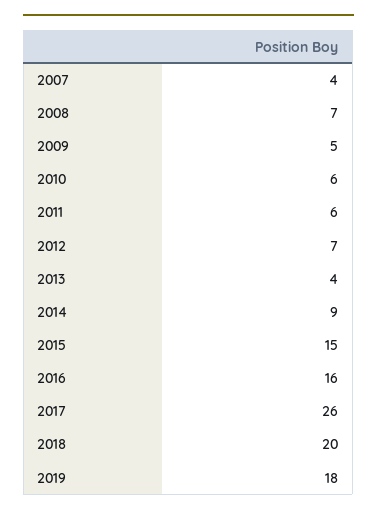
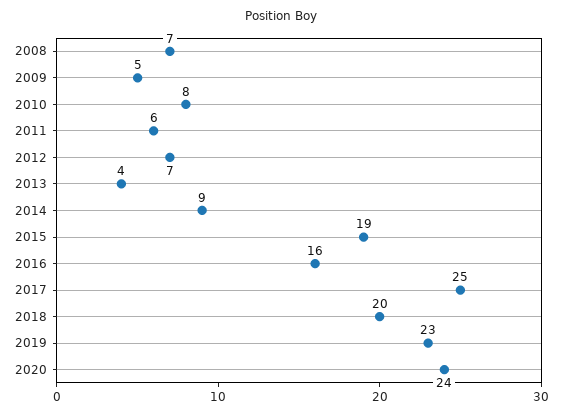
2007: 4 -> none
2010: 6 -> 8
2015: 15 -> 19
2017: 26 -> 25
2019: 18 -> 23
2020: none -> 24

